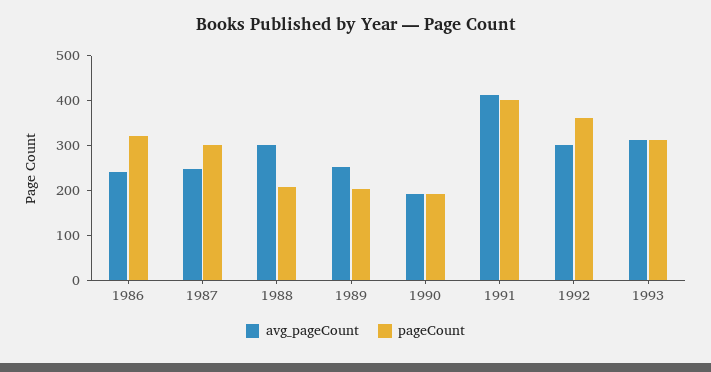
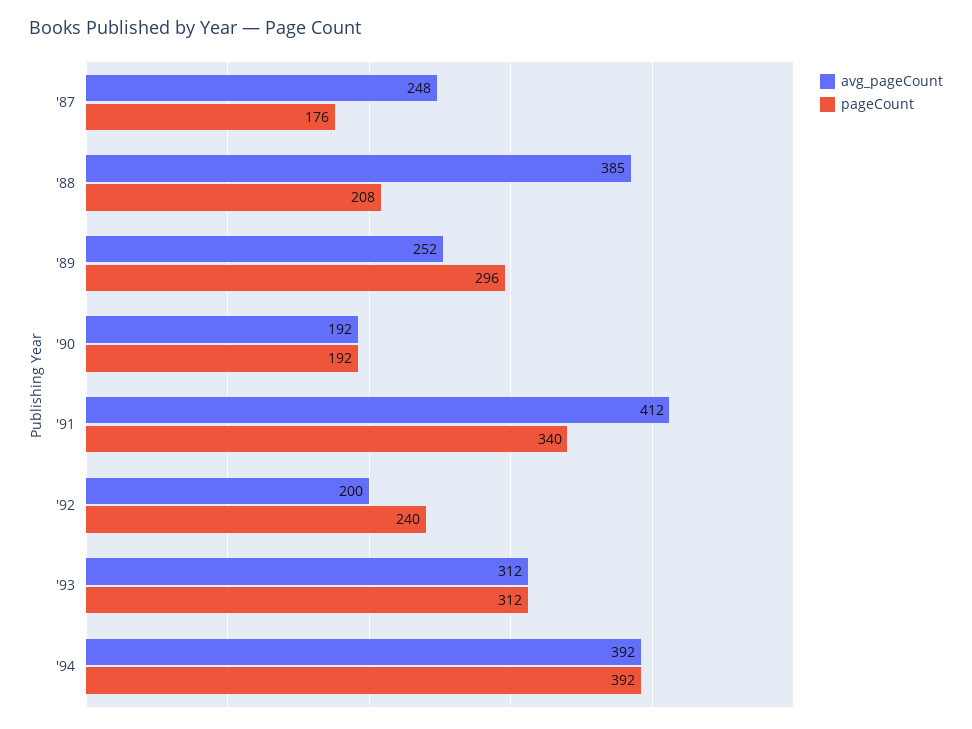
avg_pageCount, 1986: 240 -> none
pageCount, 1986: 320 -> none
pageCount, 1987: 300 -> 176
avg_pageCount, 1988: 300 -> 385
pageCount, 1989: 200 -> 296
pageCount, 1991: 400 -> 340
avg_pageCount, 1992: 300 -> 200
pageCount, 1992: 360 -> 240
avg_pageCount, '94: none -> 392
pageCount, '94: none -> 392

